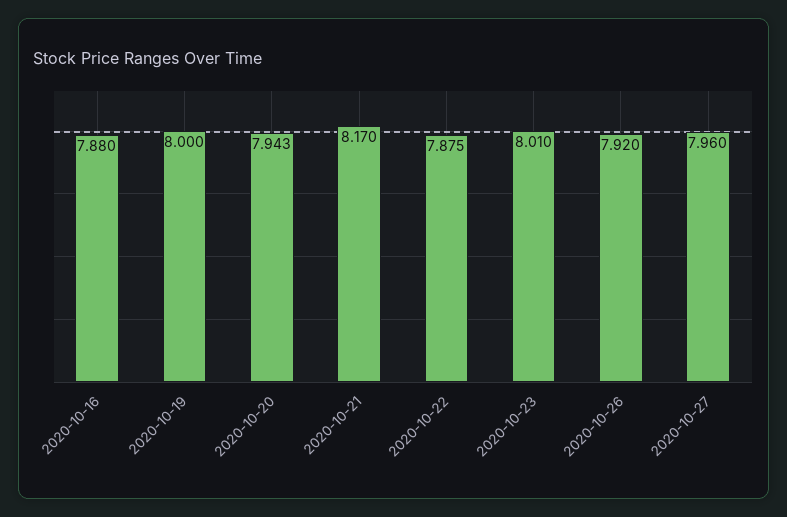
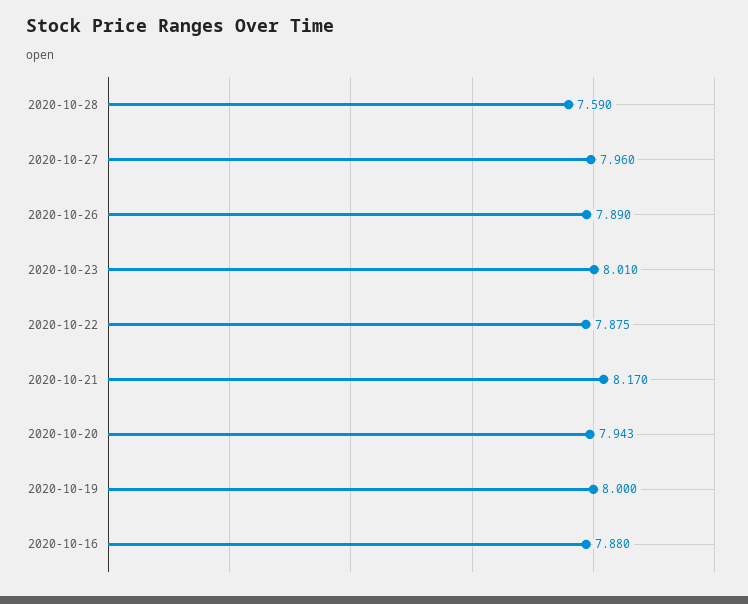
2020-10-26: 7.92 -> 7.89
2020-10-28: none -> 7.59

